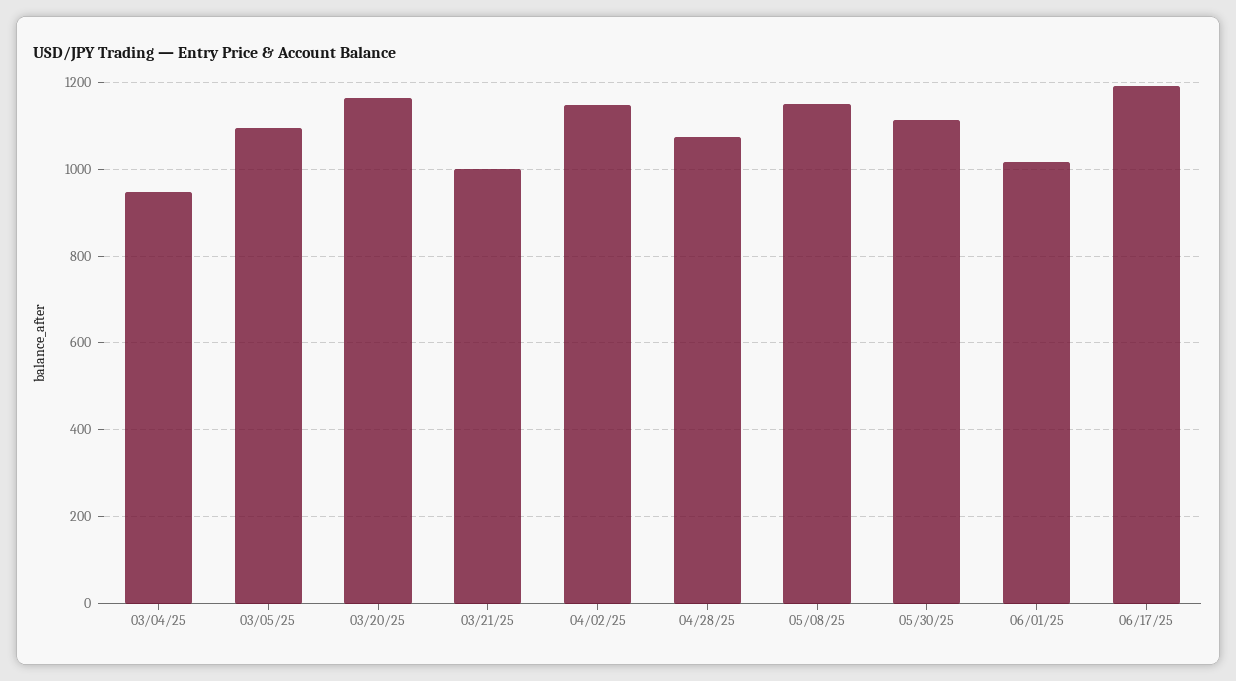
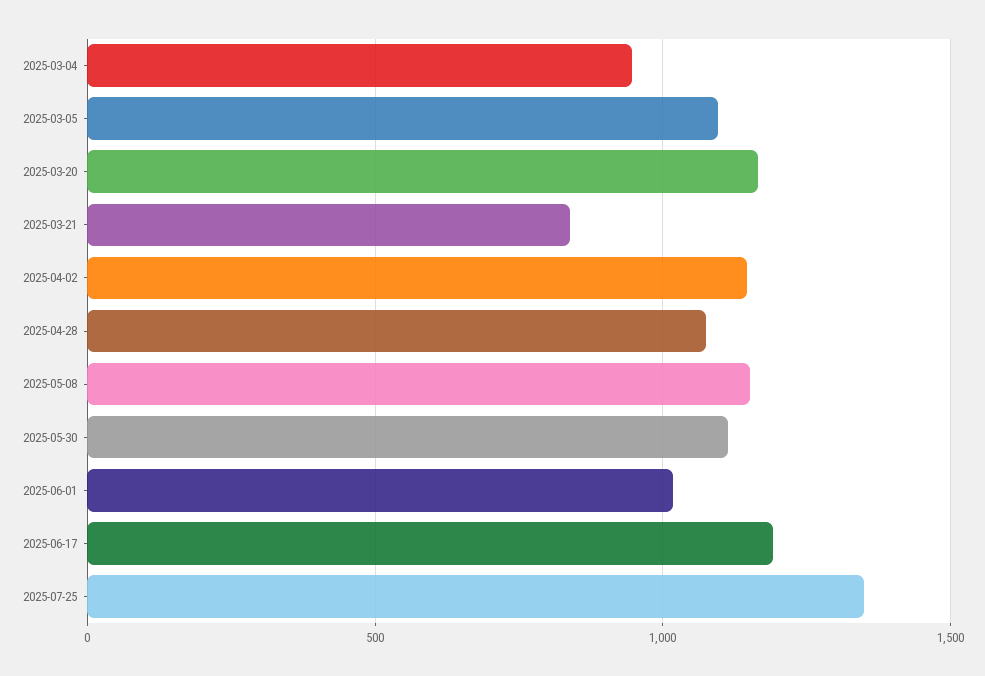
03/21/25: 1000 -> 850
2025-07-25: none -> 1350

